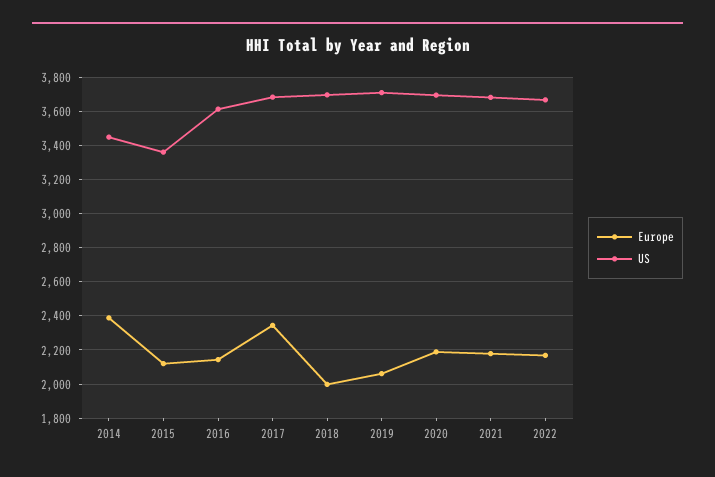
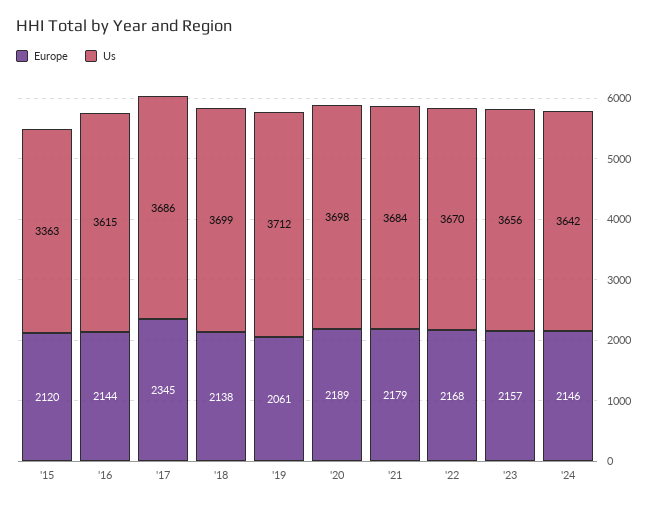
Europe, 2014: 2400 -> none
US, 2014: 3450 -> none
Europe, 2018: 2000 -> 2138
Europe, '23: none -> 2157
US, '23: none -> 3656
Europe, '24: none -> 2146
US, '24: none -> 3642

